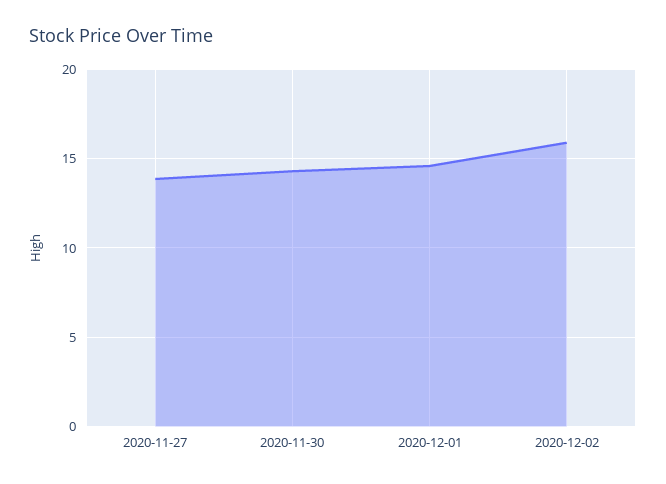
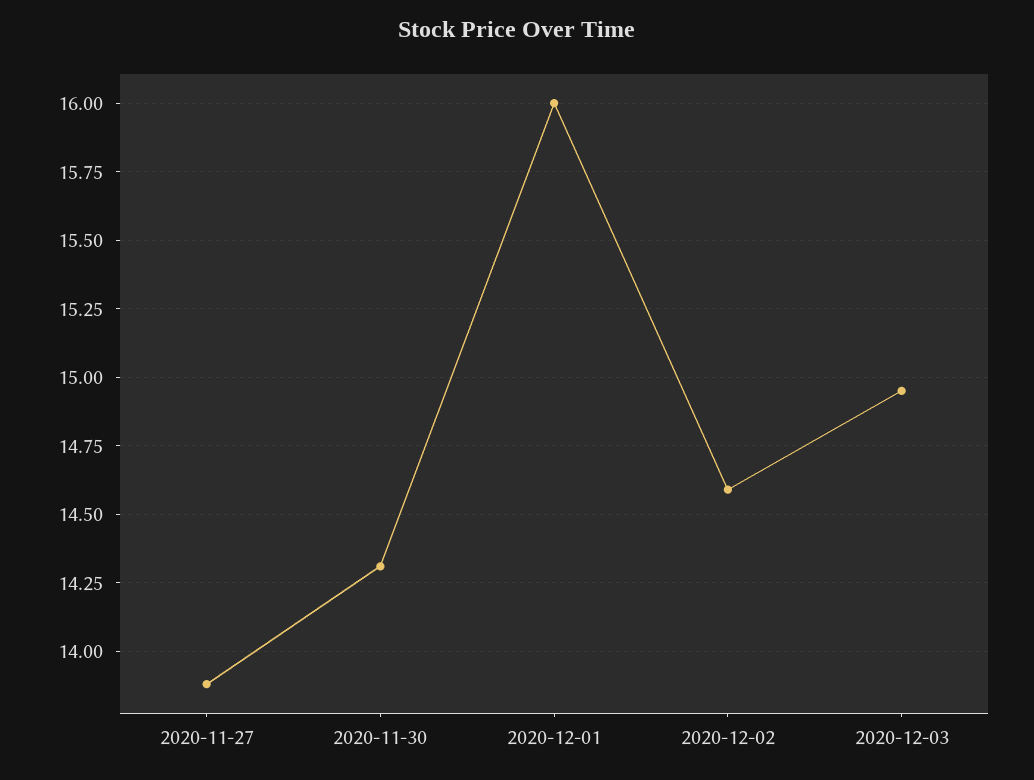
2020-12-01: 14.5 -> 16
2020-12-02: 16 -> 14.6
2020-12-03: none -> 14.95

